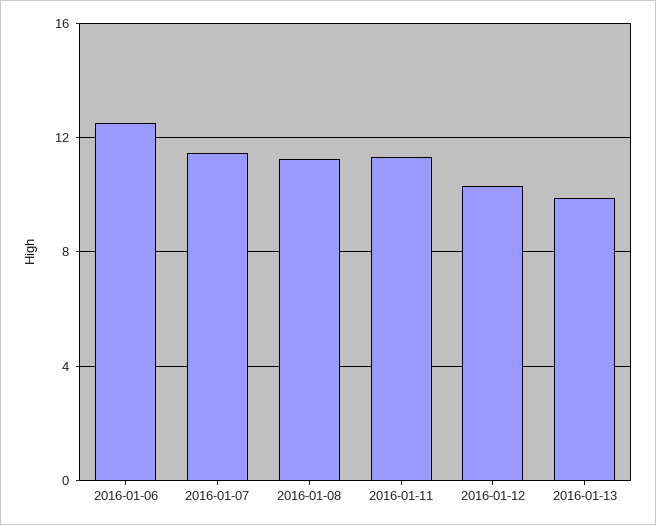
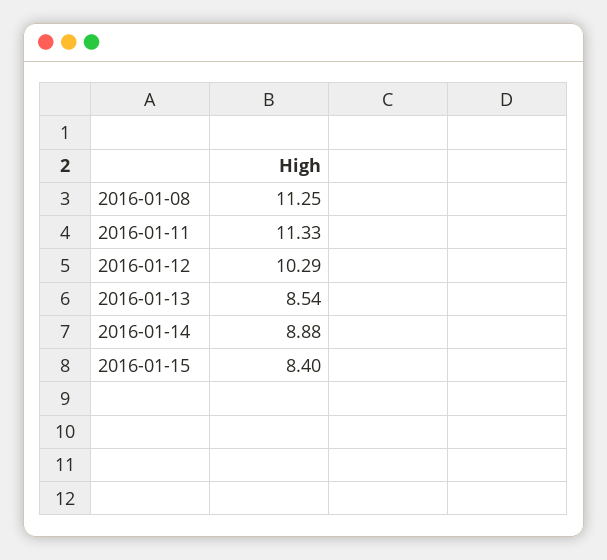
2016-01-06: 12.5 -> none
2016-01-07: 11.5 -> none
2016-01-13: 10 -> 8.54
2016-01-14: none -> 8.88
2016-01-15: none -> 8.4

